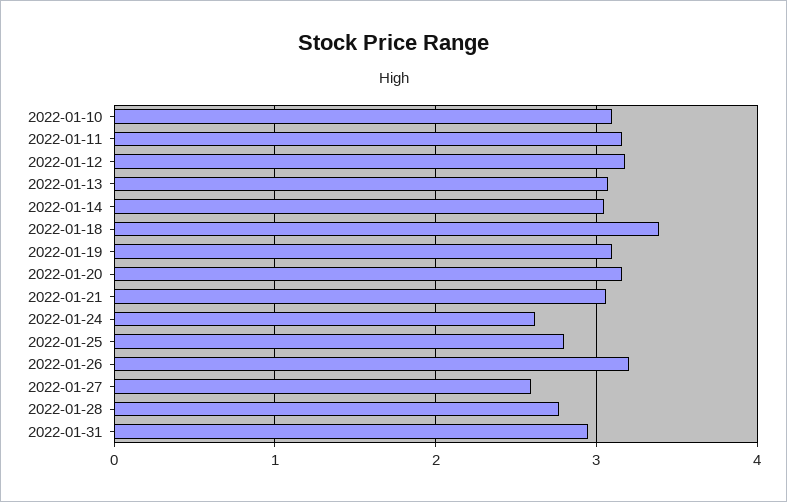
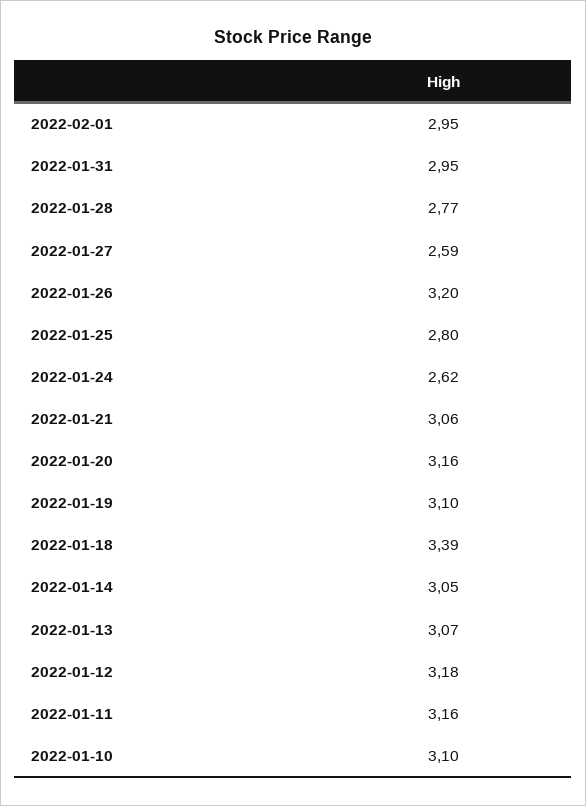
2022-02-01: none -> 2.95

